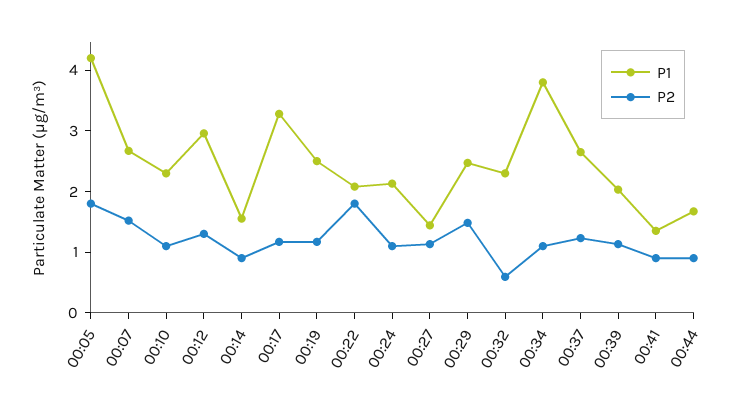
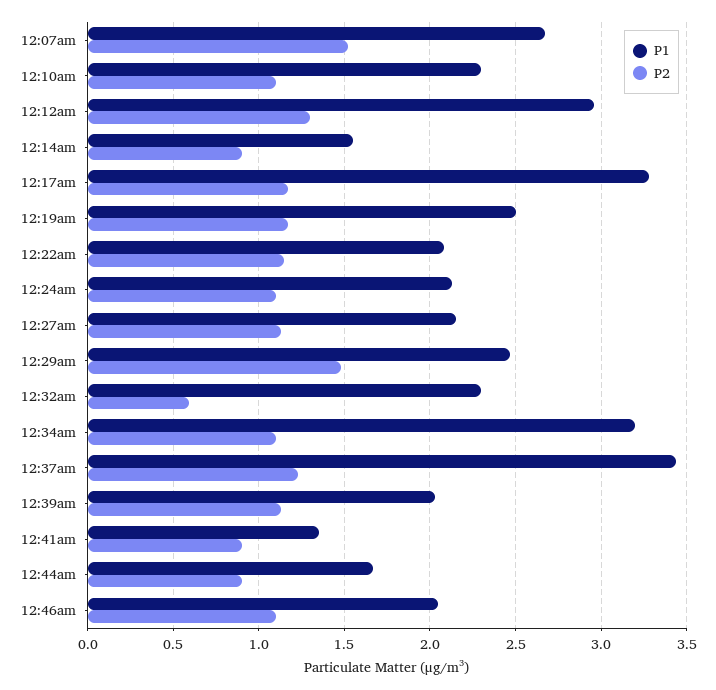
P1, 00:05: 4.2 -> none
P2, 00:05: 1.8 -> none
P2, 00:22: 1.8 -> 1.15
P1, 00:27: 1.4 -> 2.15
P1, 00:34: 3.8 -> 3.2
P1, 00:37: 2.6 -> 3.45
P1, 12:46am: none -> 2.05
P2, 12:46am: none -> 1.1

